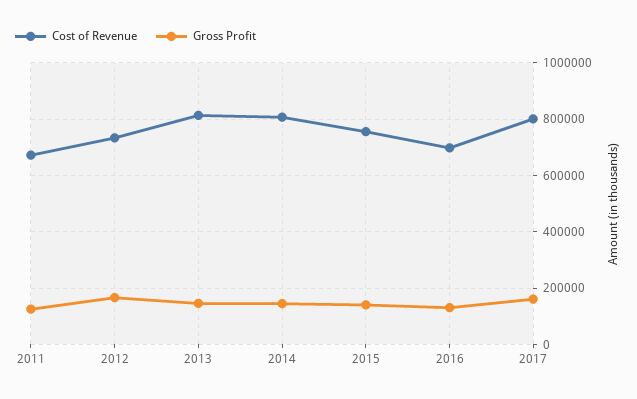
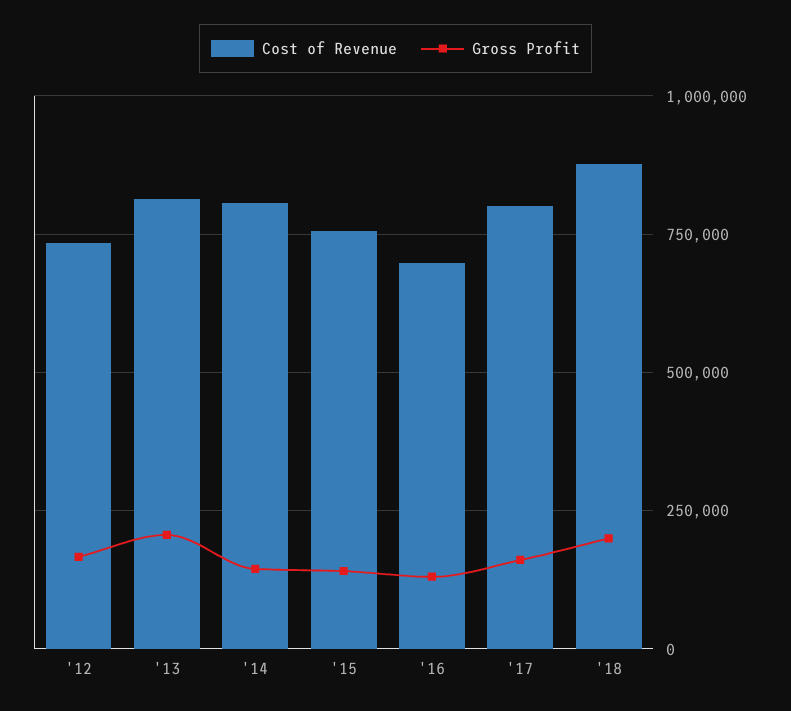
Cost of Revenue, 2011: 675000 -> none
Gross Profit, 2011: 125000 -> none
Gross Profit, 2013: 150000 -> 200000
Cost of Revenue, '18: none -> 875000
Gross Profit, '18: none -> 200000

